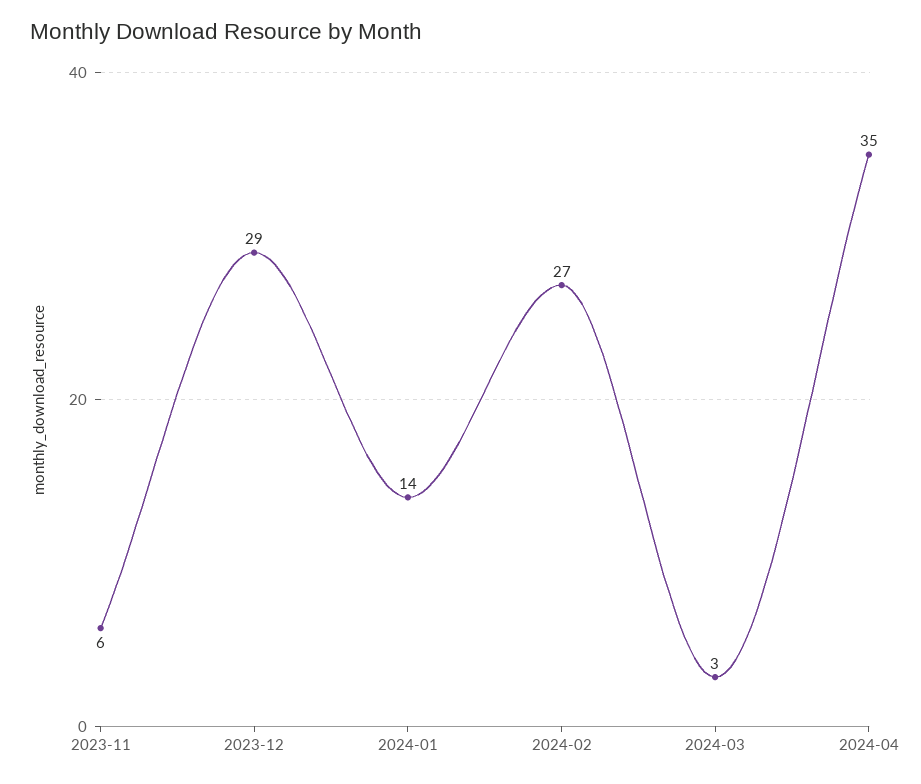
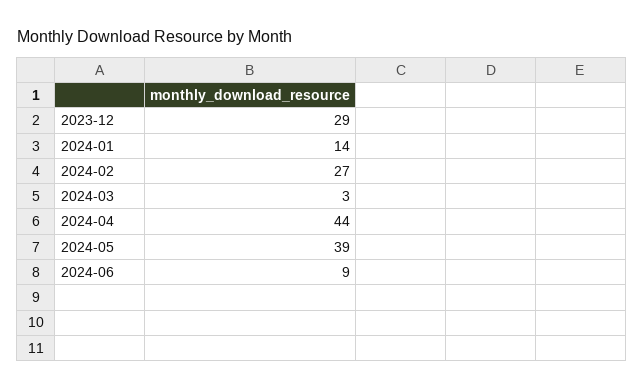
2023-11: 6 -> none
2024-04: 35 -> 44
2024-05: none -> 39
2024-06: none -> 9

